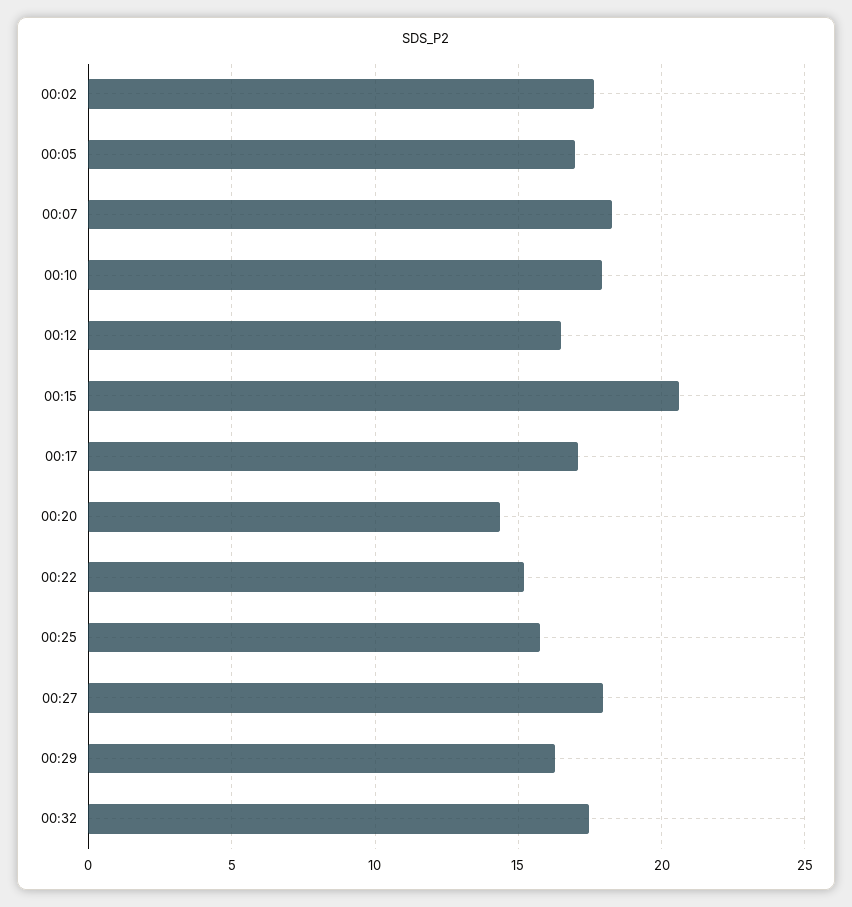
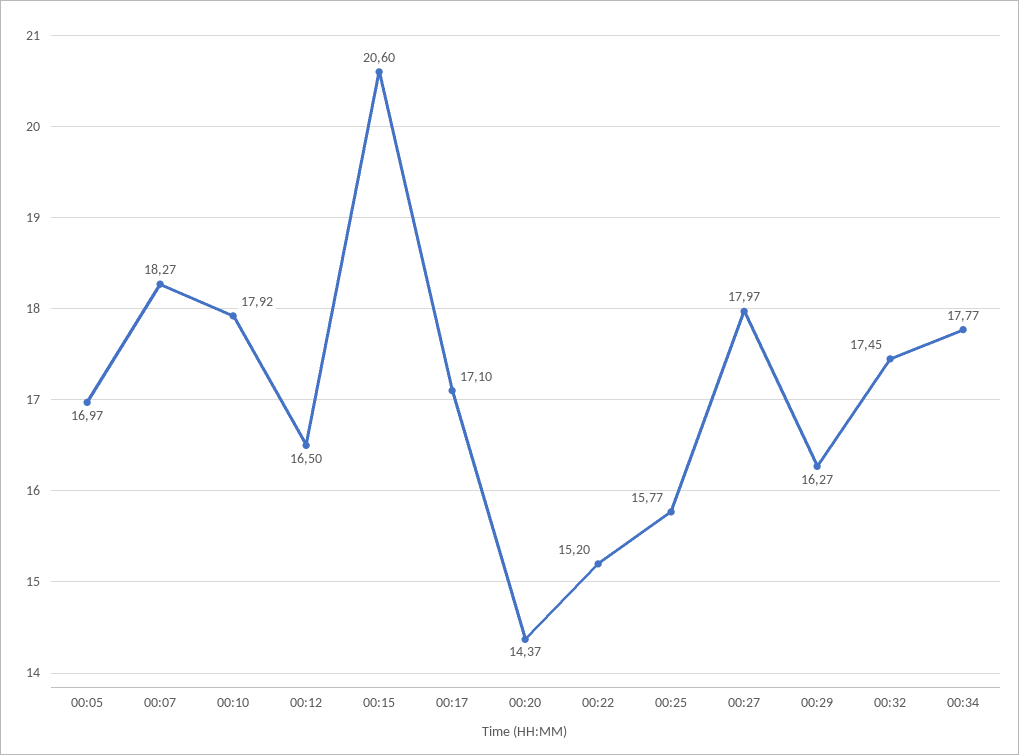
00:02: 17.5 -> none
00:34: none -> 17.77

